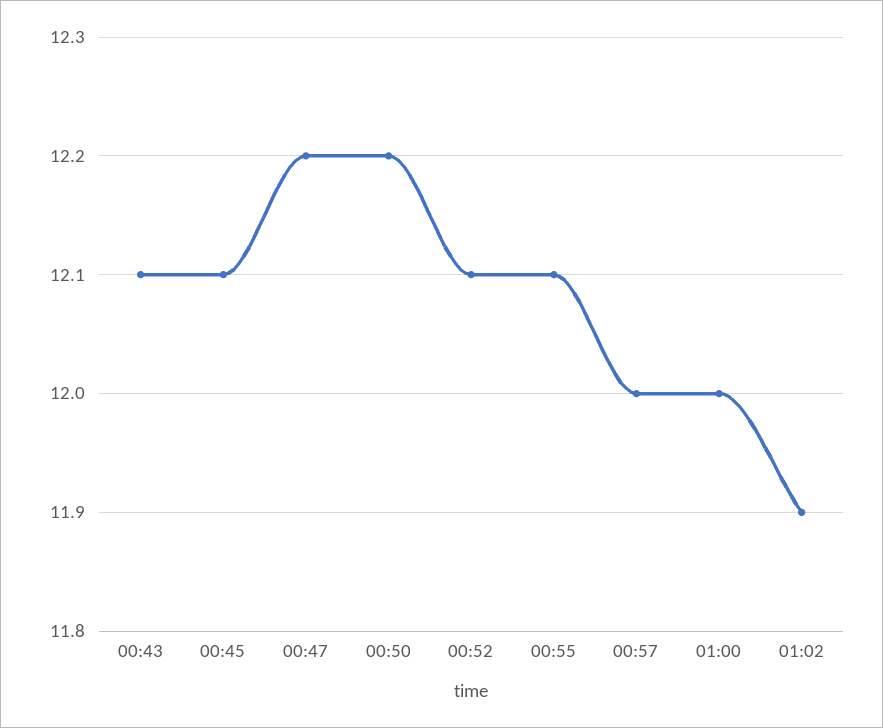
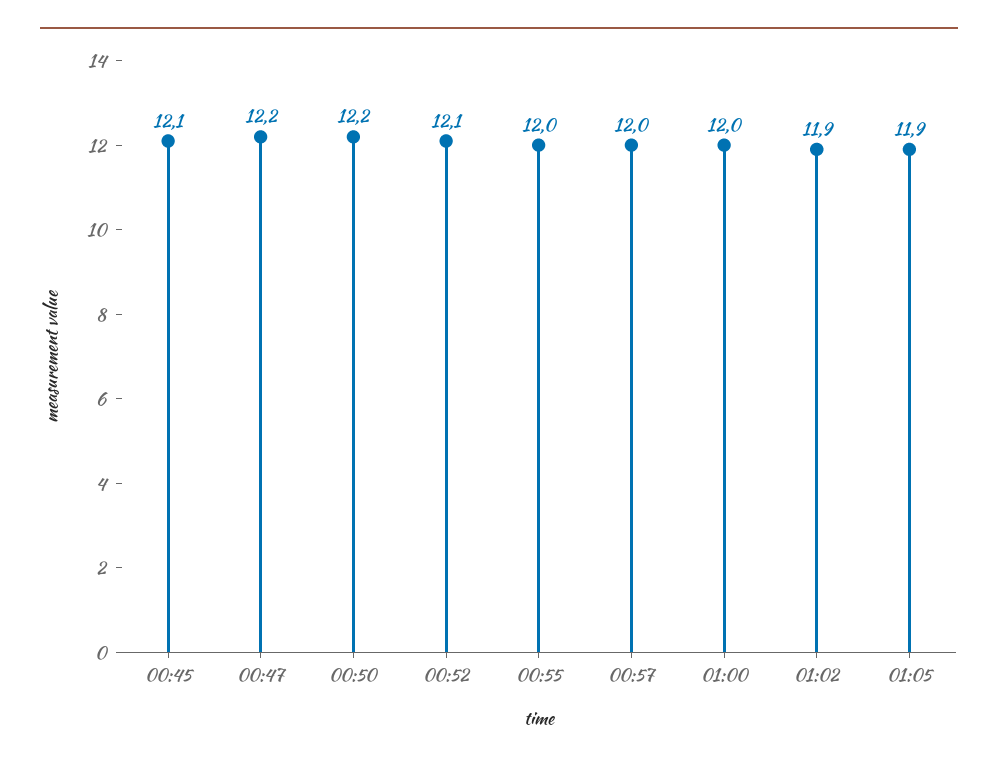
00:43: 12.1 -> none
00:55: 12.1 -> 12
01:05: none -> 11.9

